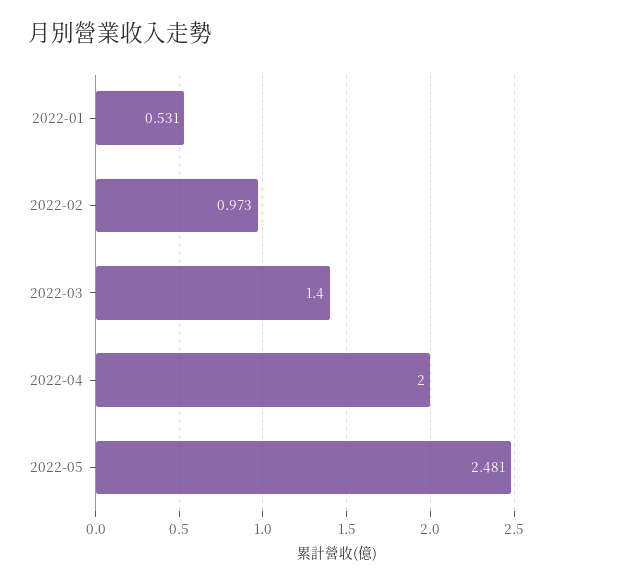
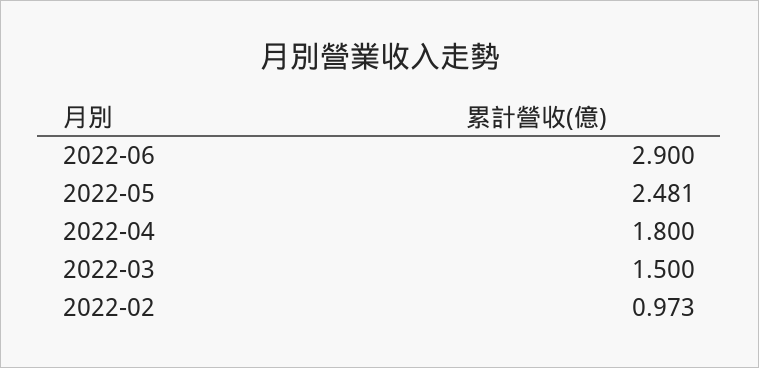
2022-01: 0.531 -> none
2022-03: 1.4 -> 1.5
2022-04: 2 -> 1.8
2022-06: none -> 2.9

